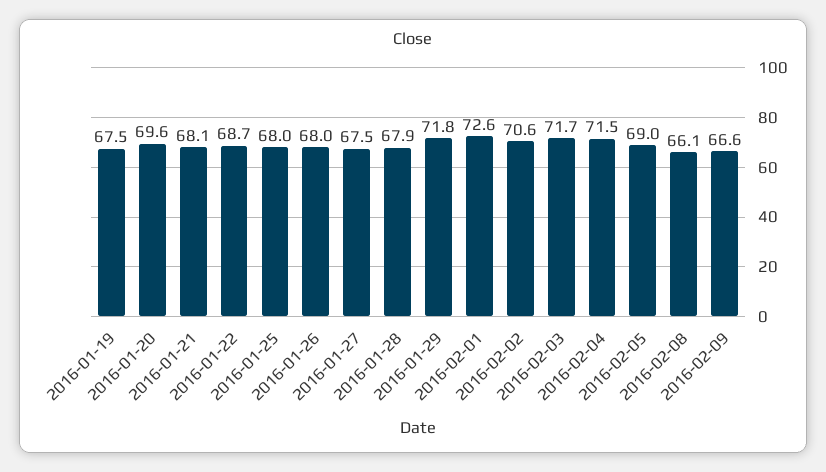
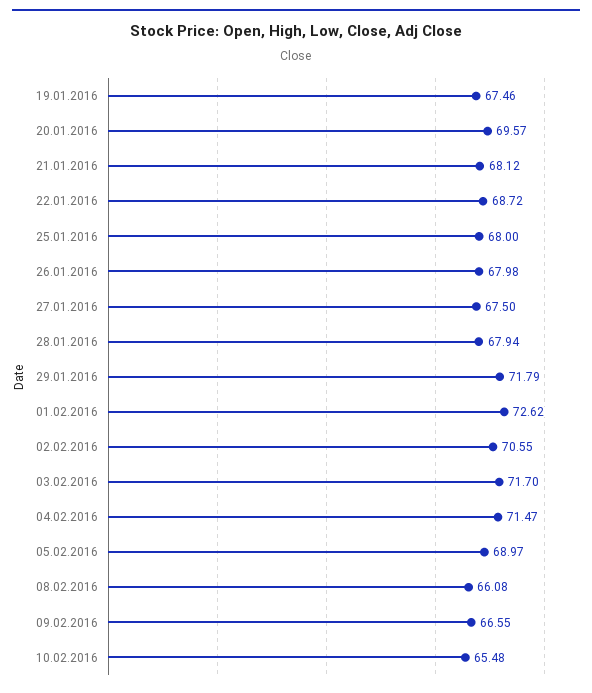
10.02.2016: none -> 65.48

